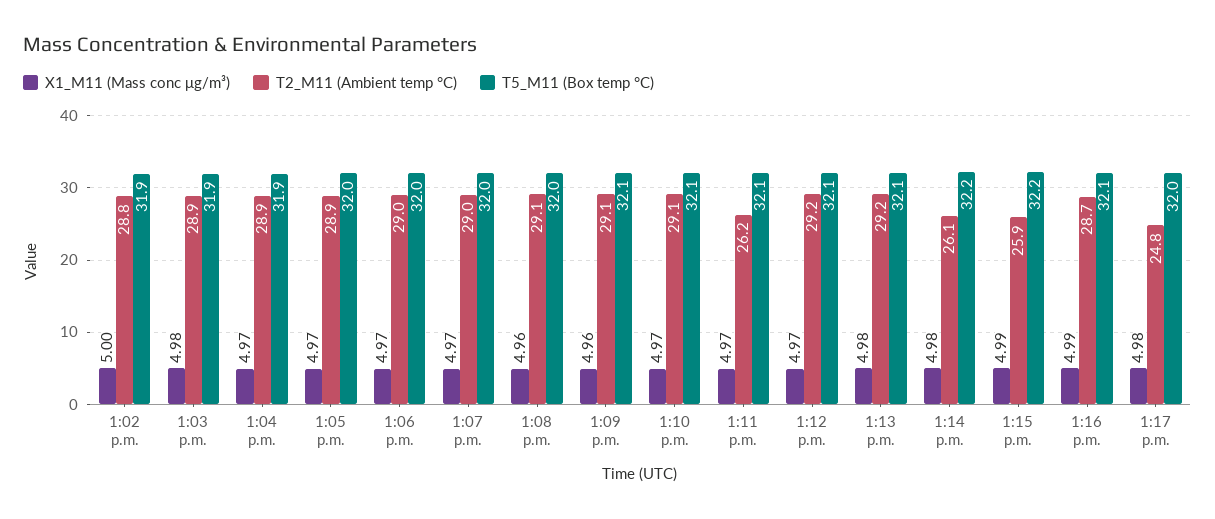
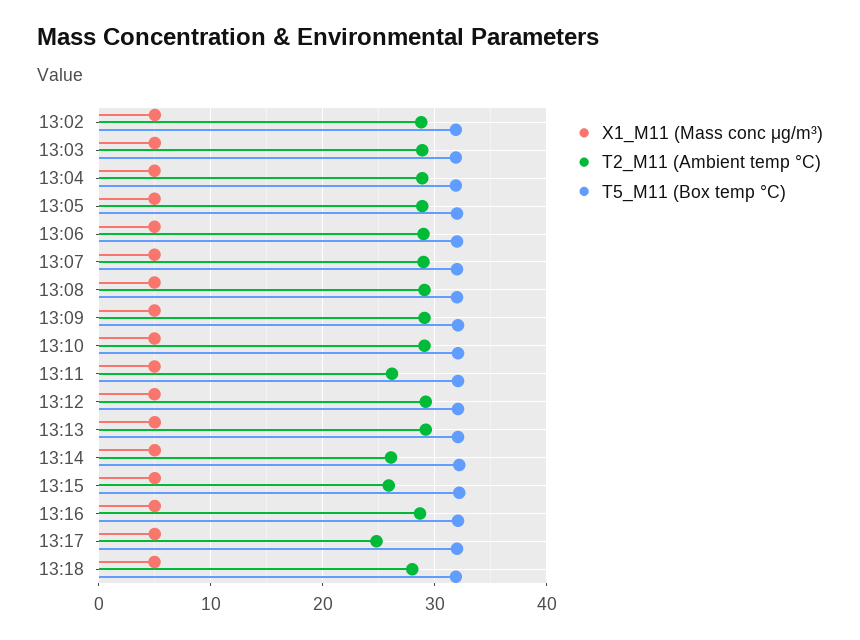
X1_M11 (Mass conc μg/m³), 13:18: none -> 5
T2_M11 (Ambient temp °C), 13:18: none -> 28
T5_M11 (Box temp °C), 13:18: none -> 32

